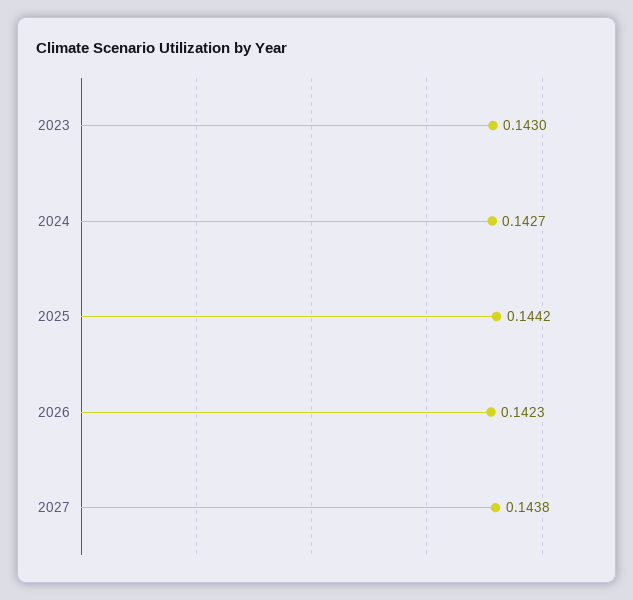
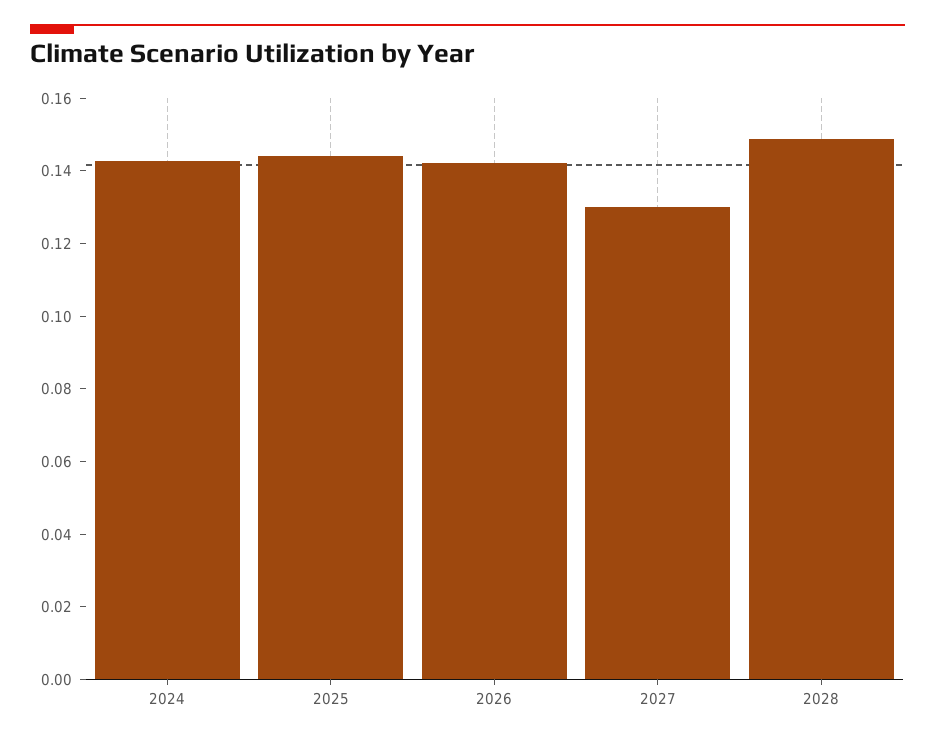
2023: 0.143 -> none
2027: 0.1438 -> 0.13
2028: none -> 0.15

